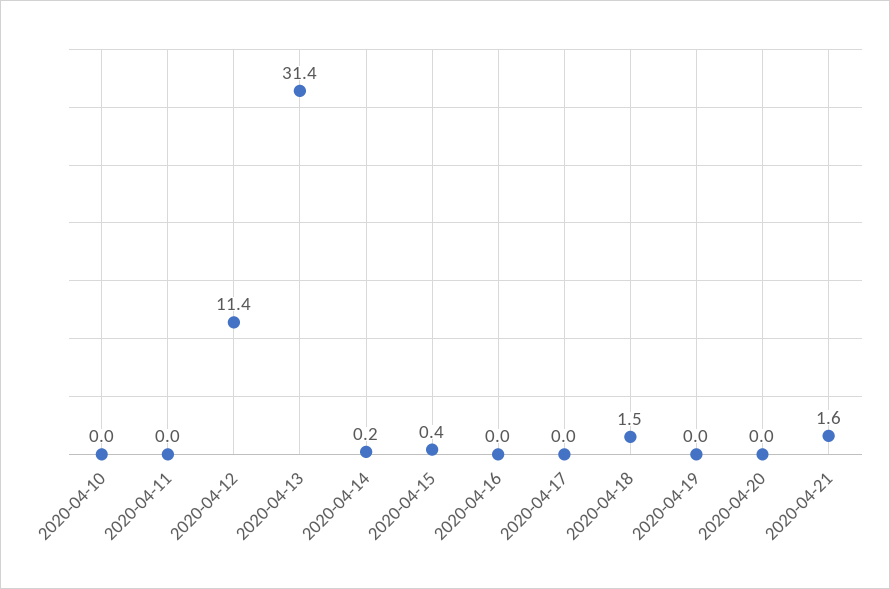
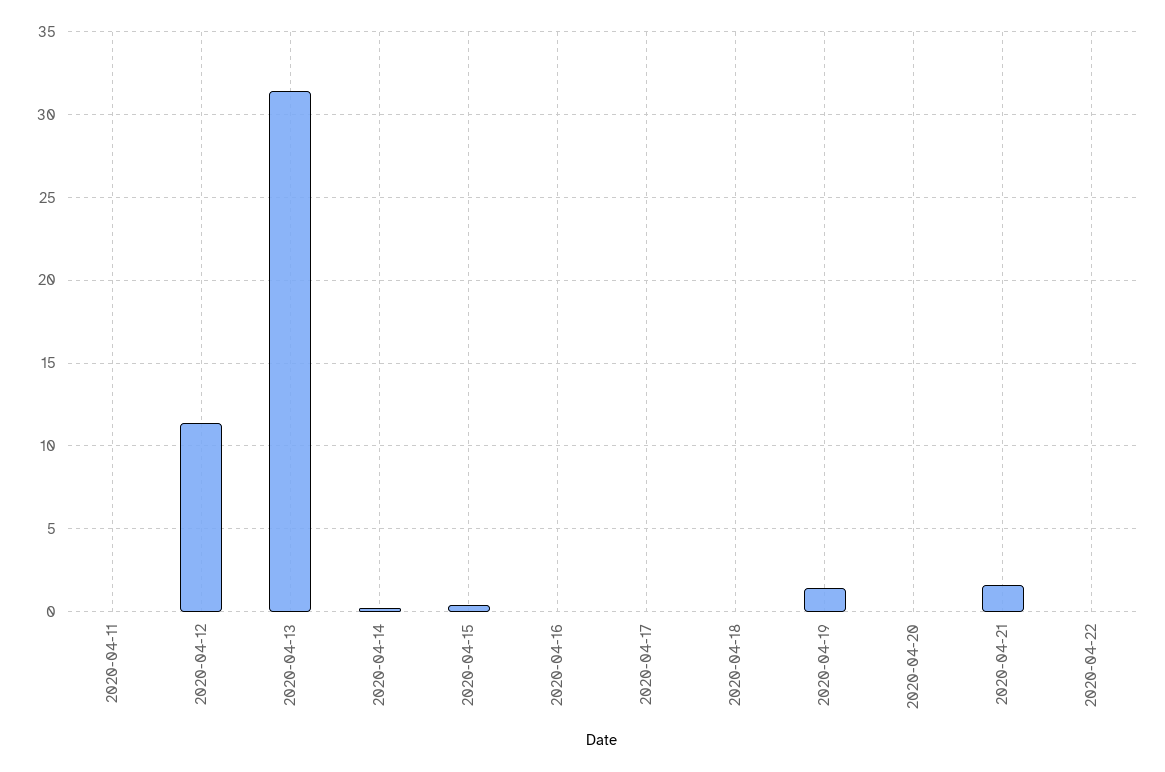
2020-04-10: 0 -> none
2020-04-18: 1.5 -> 0
2020-04-19: 0 -> 1.5
2020-04-22: none -> 0

